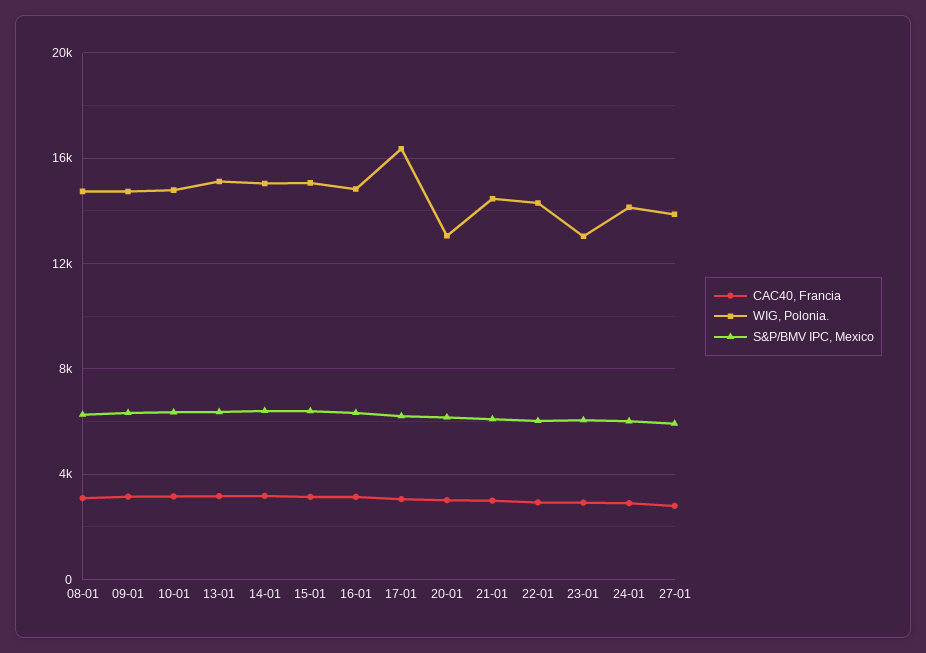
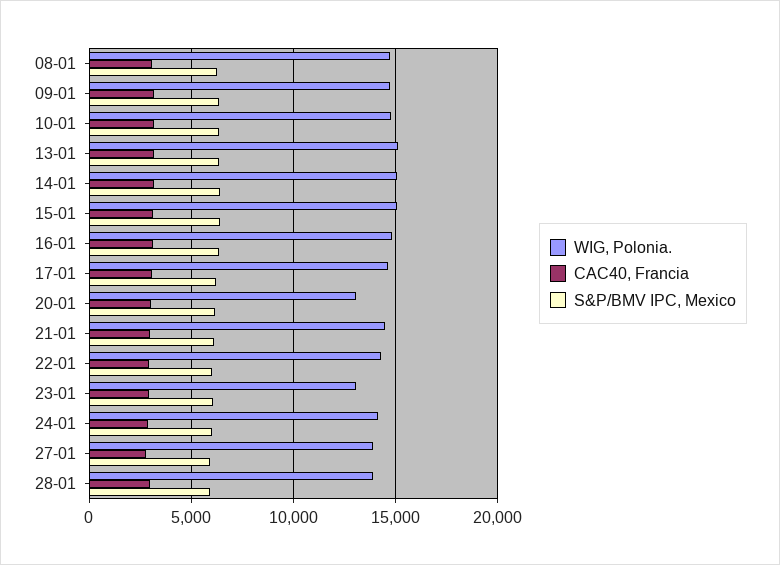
WIG, Polonia., 17-01: 16500 -> 14500
WIG, Polonia., 28-01: none -> 14000
CAC40, Francia, 28-01: none -> 3000
S&P/BMV IPC, Mexico, 28-01: none -> 6000

